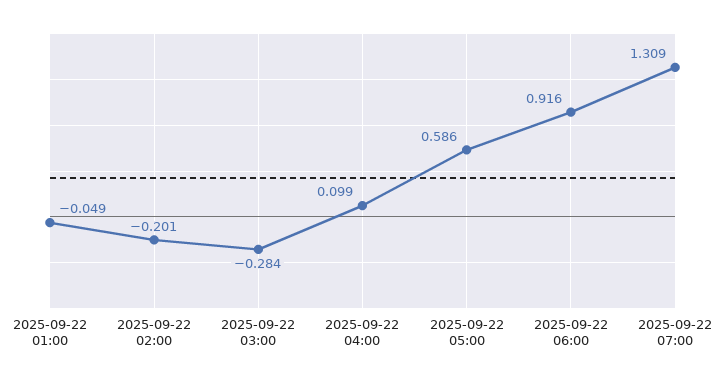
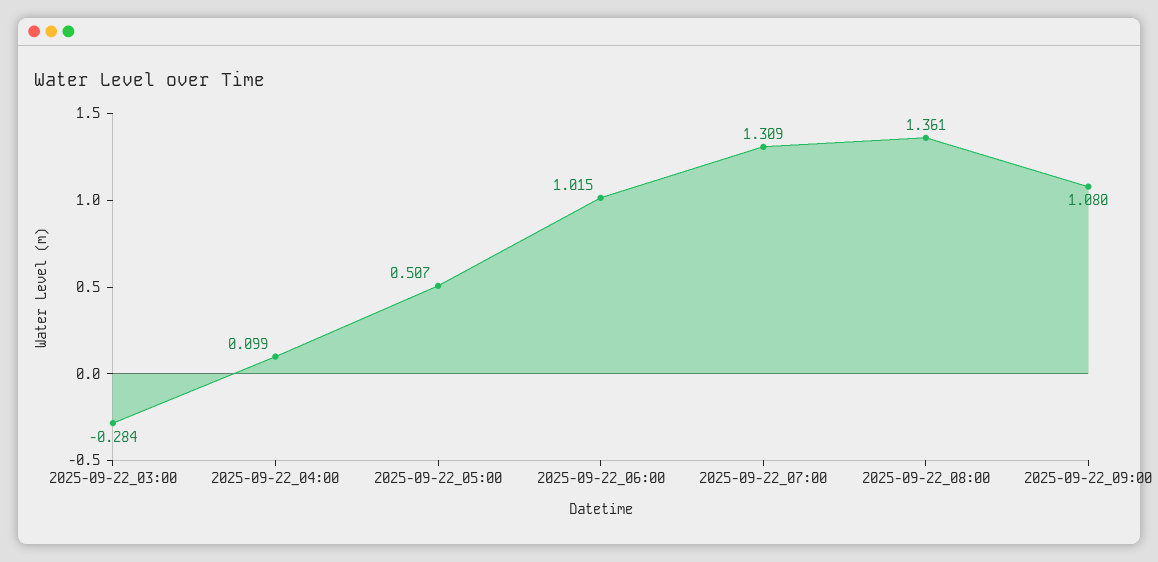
2025-09-22 01:00: -0.049 -> none
2025-09-22 02:00: -0.201 -> none
2025-09-22 05:00: 0.586 -> 0.507
2025-09-22 06:00: 0.916 -> 1.015
2025-09-22_08:00: none -> 1.361
2025-09-22_09:00: none -> 1.08

